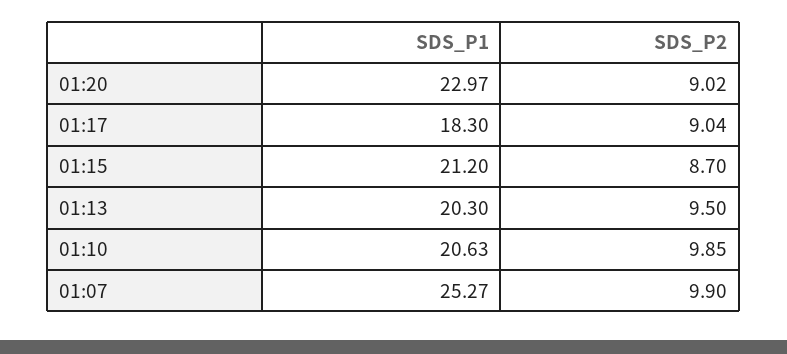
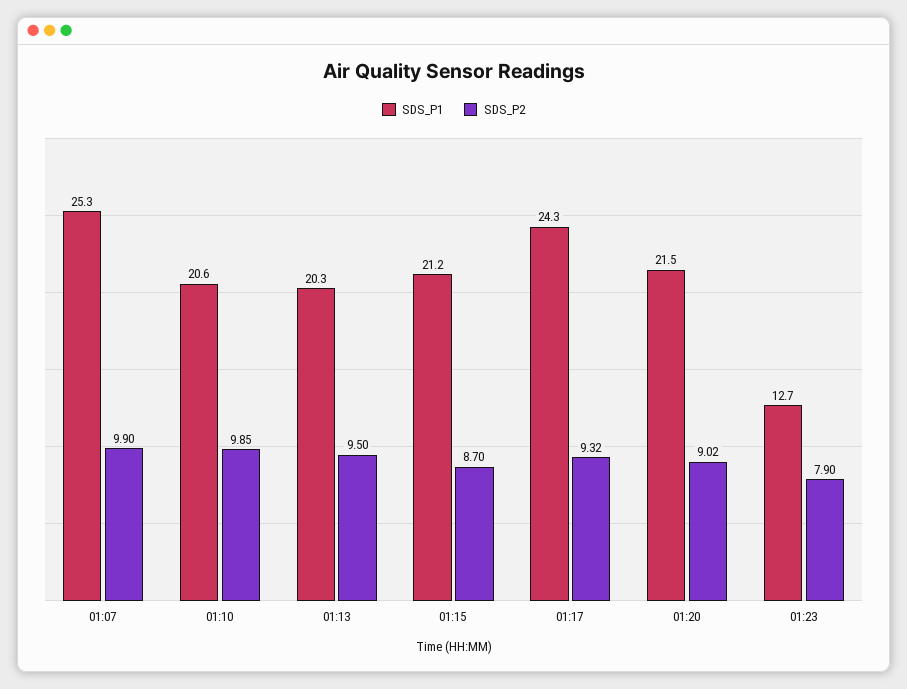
SDS_P1, 01:20: 22.97 -> 21.5
SDS_P1, 01:17: 18.3 -> 24.3
SDS_P2, 01:17: 9.04 -> 9.32
SDS_P1, 01:23: none -> 12.7
SDS_P2, 01:23: none -> 7.9

